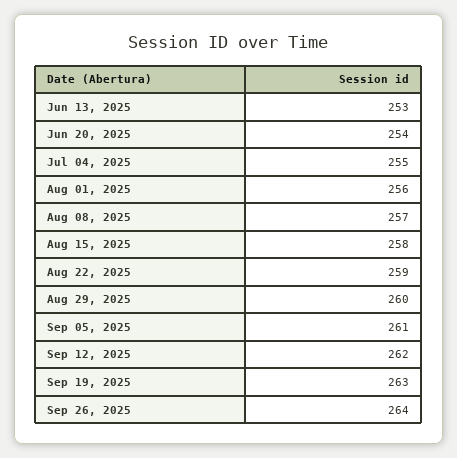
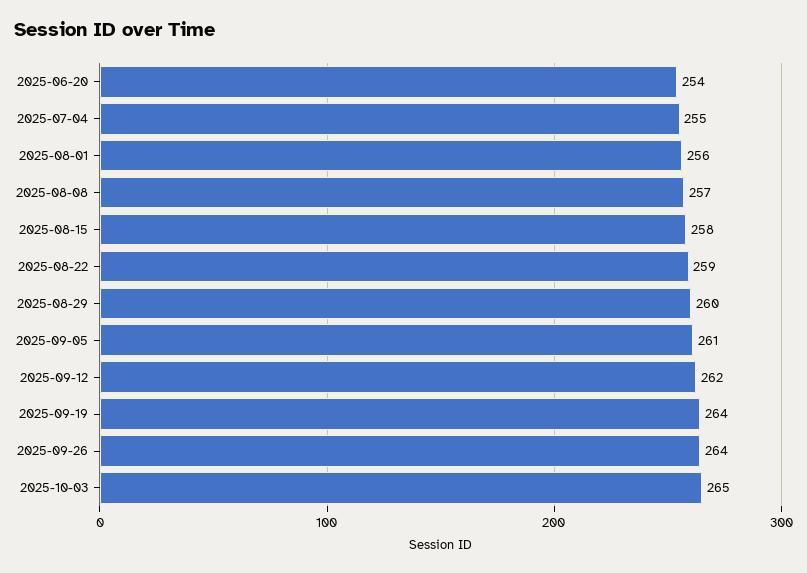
Jun 13, 2025: 253 -> none
Sep 19, 2025: 263 -> 264
2025-10-03: none -> 265

